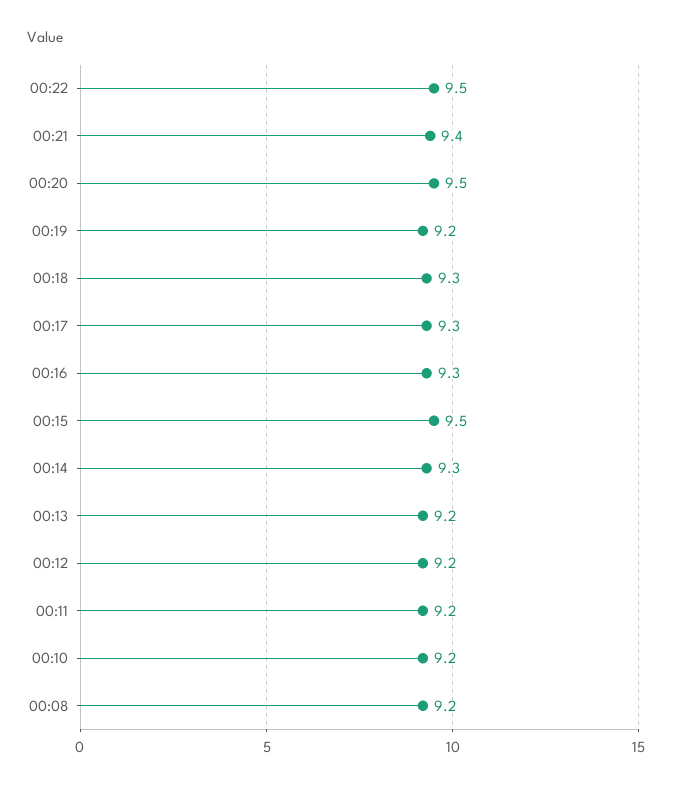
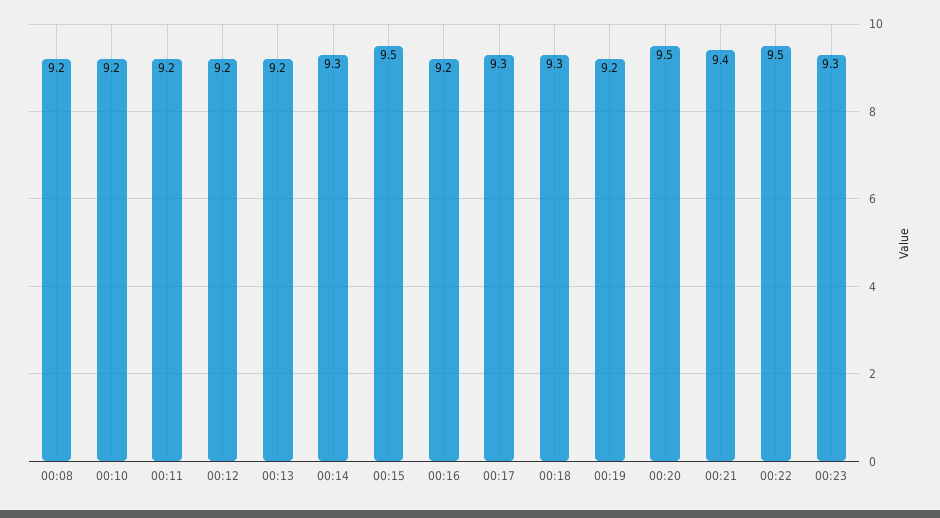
00:16: 9.3 -> 9.2
00:23: none -> 9.3

